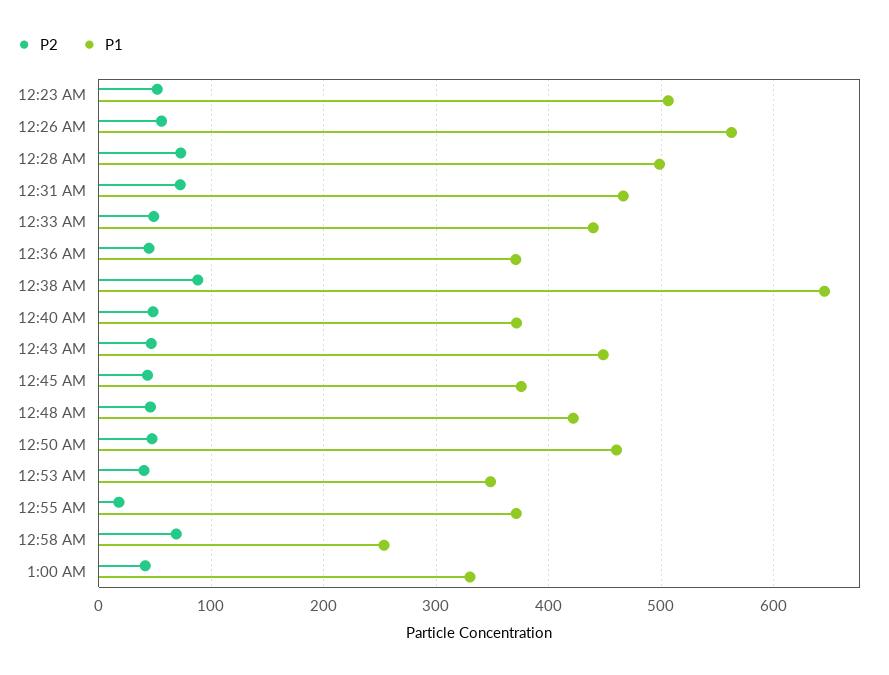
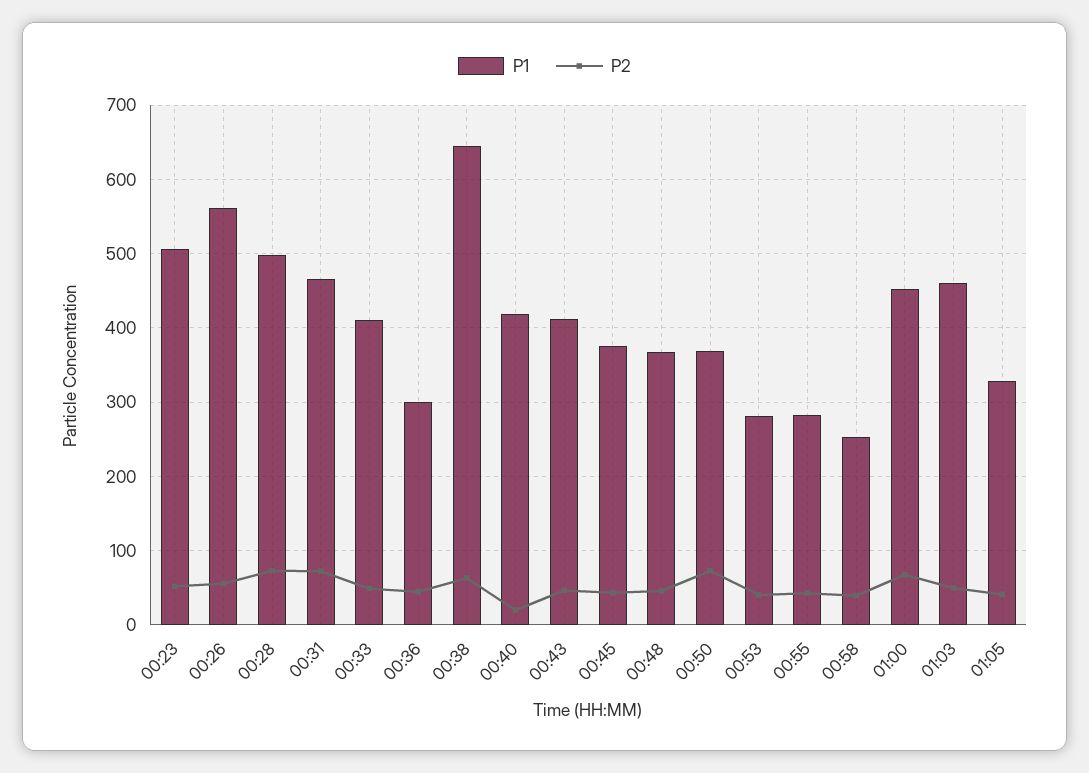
P1, 12:33 AM: 440 -> 410
P1, 12:36 AM: 370 -> 300
P2, 12:38 AM: 90 -> 60
P2, 12:40 AM: 50 -> 20
P1, 12:40 AM: 370 -> 420
P1, 12:43 AM: 450 -> 410
P1, 12:48 AM: 420 -> 370
P2, 12:50 AM: 50 -> 70
P1, 12:50 AM: 460 -> 370
P1, 12:53 AM: 350 -> 280
P2, 12:55 AM: 20 -> 40
P1, 12:55 AM: 370 -> 280
P2, 12:58 AM: 70 -> 40
P2, 1:00 AM: 40 -> 70
P1, 1:00 AM: 330 -> 450
P1, 01:03: none -> 460
P2, 01:03: none -> 50
P1, 01:05: none -> 330
P2, 01:05: none -> 40

